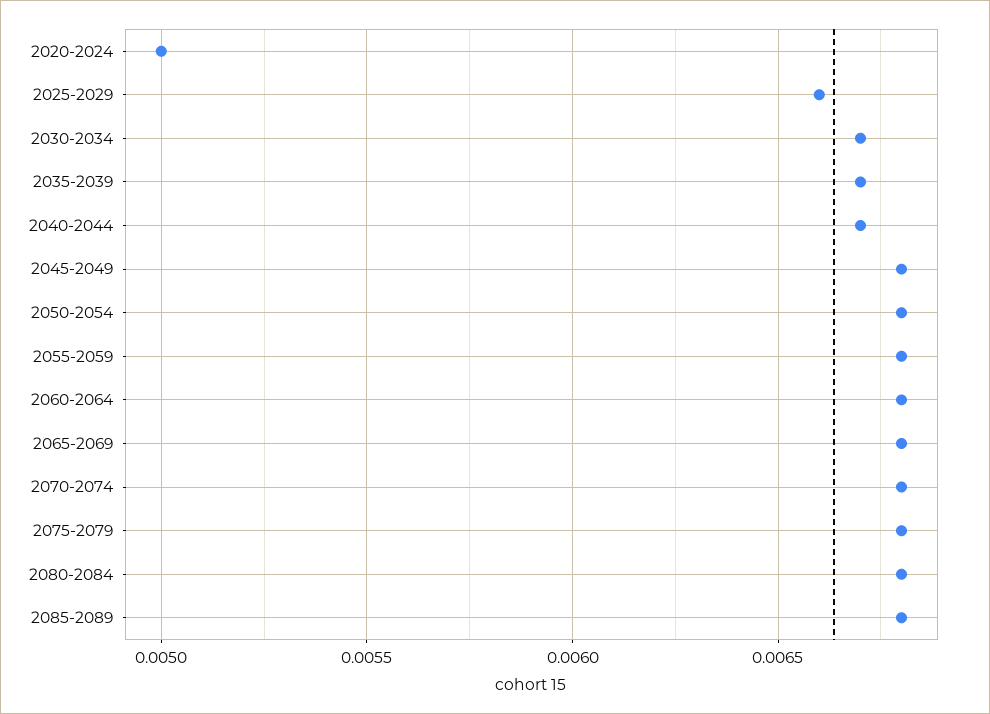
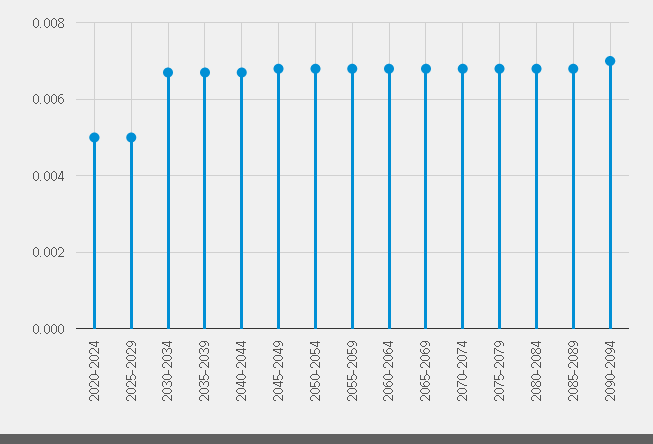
2025-2029: 0.0066 -> 0.005
2090-2094: none -> 0.007

